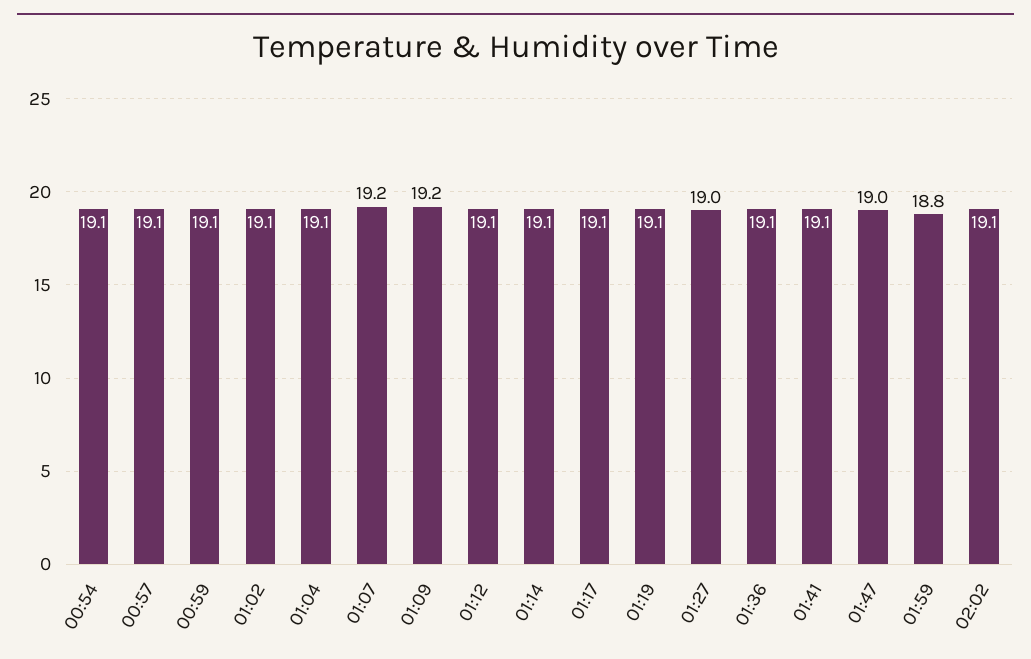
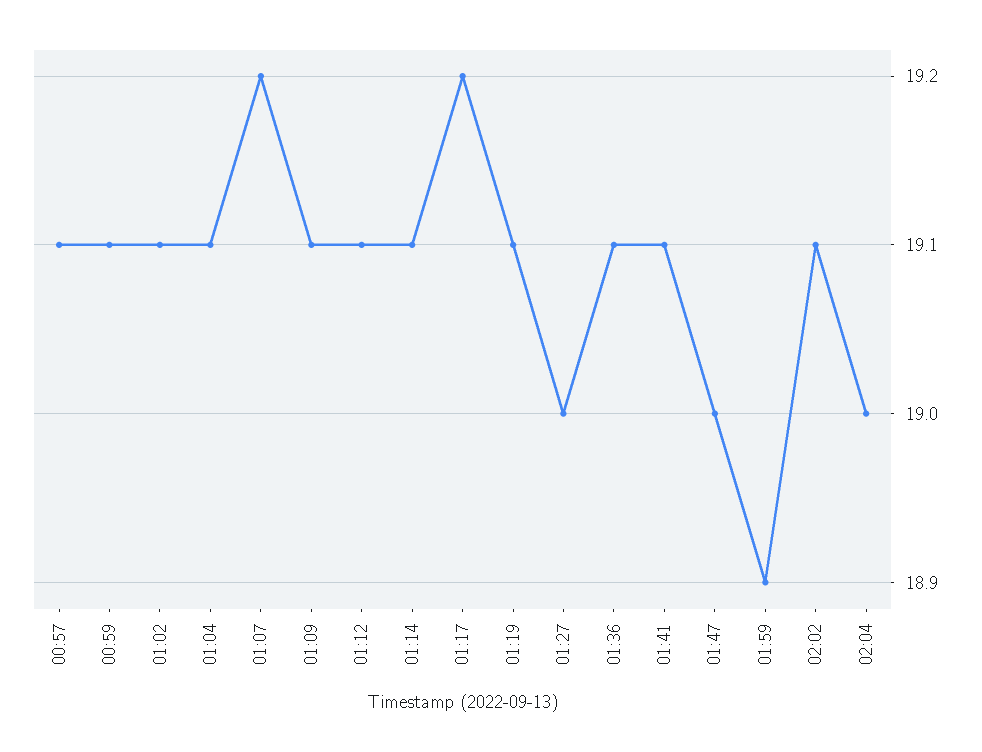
00:54: 19.1 -> none
01:09: 19.2 -> 19.1
01:17: 19.1 -> 19.2
01:59: 18.8 -> 18.9
02:04: none -> 19

